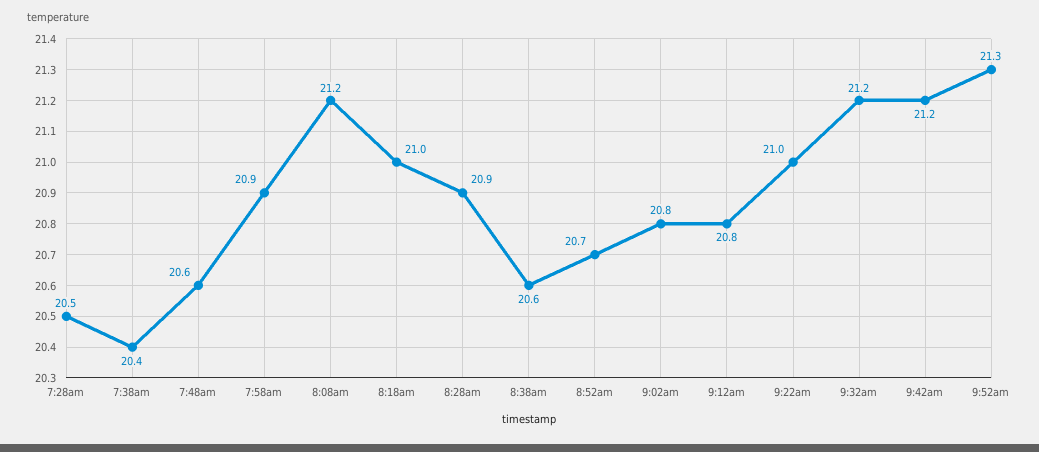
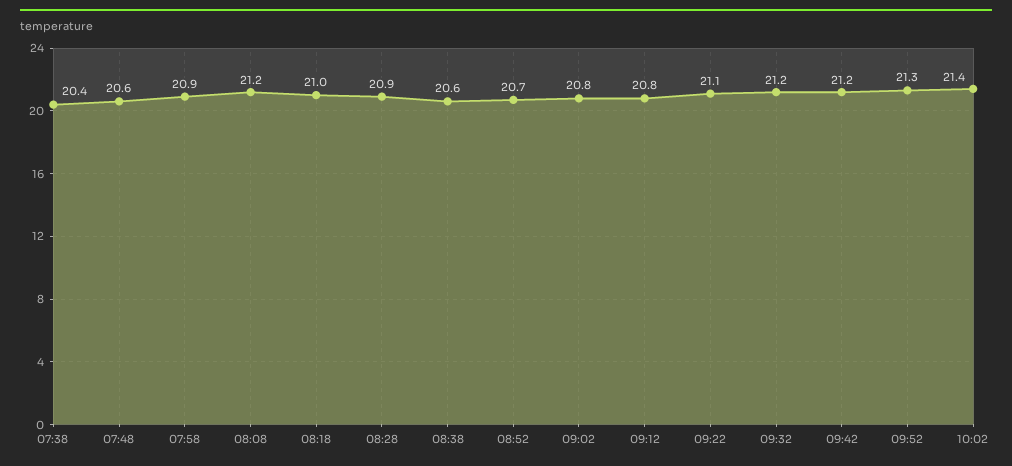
7:28am: 20.5 -> none
9:22am: 21 -> 21.1
10:02: none -> 21.4

